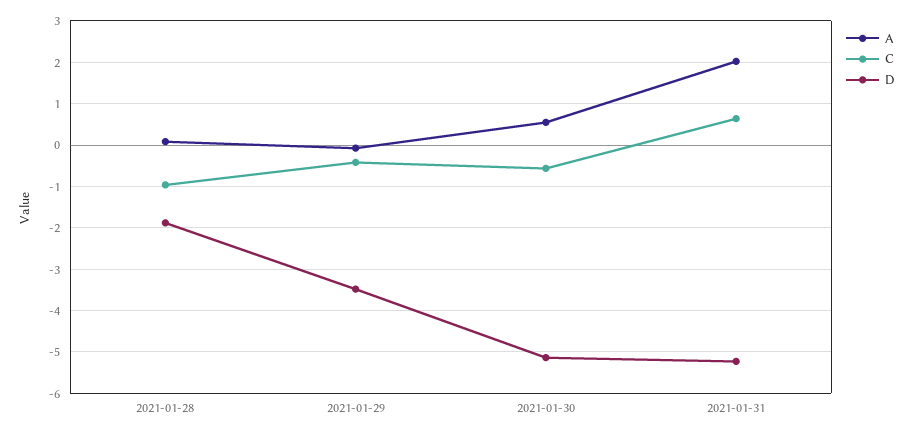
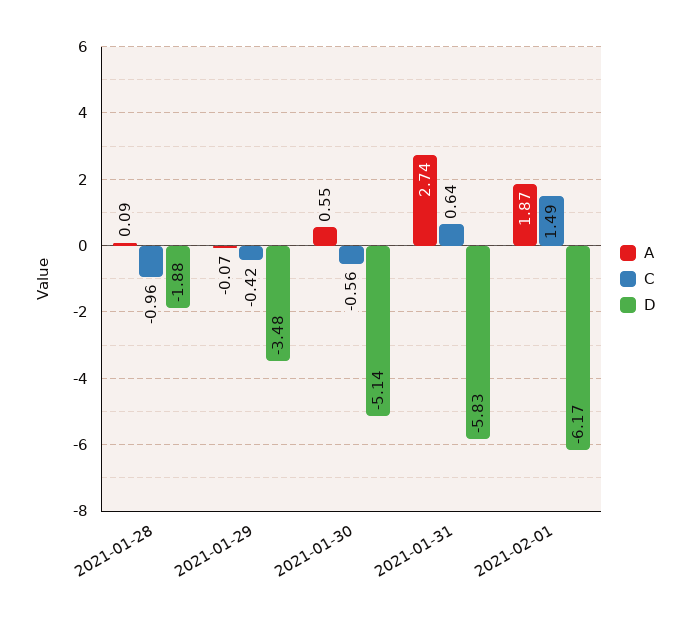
A, 2021-01-31: 2 -> 2.74
D, 2021-01-31: -5.2 -> -5.83
A, 2021-02-01: none -> 1.87
C, 2021-02-01: none -> 1.49
D, 2021-02-01: none -> -6.17

